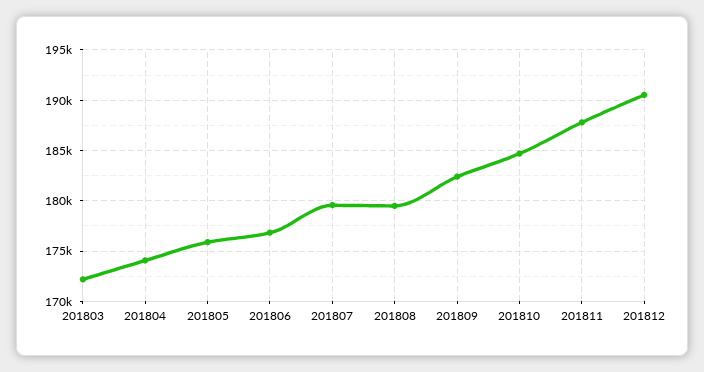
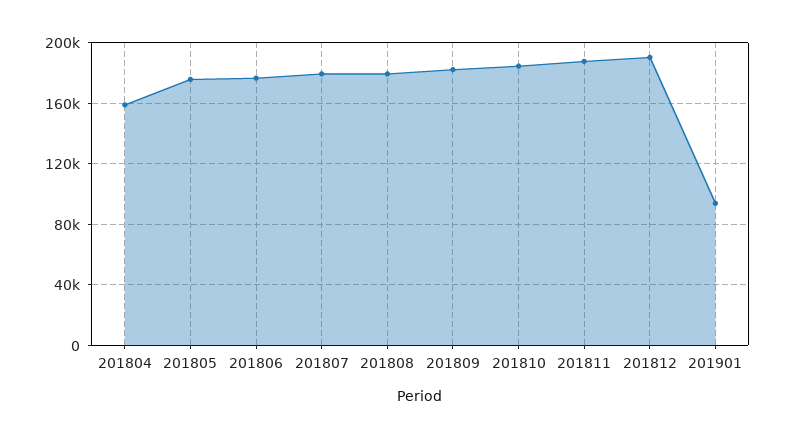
201803: 172000 -> none
201804: 174000 -> 160000
201901: none -> 95000

